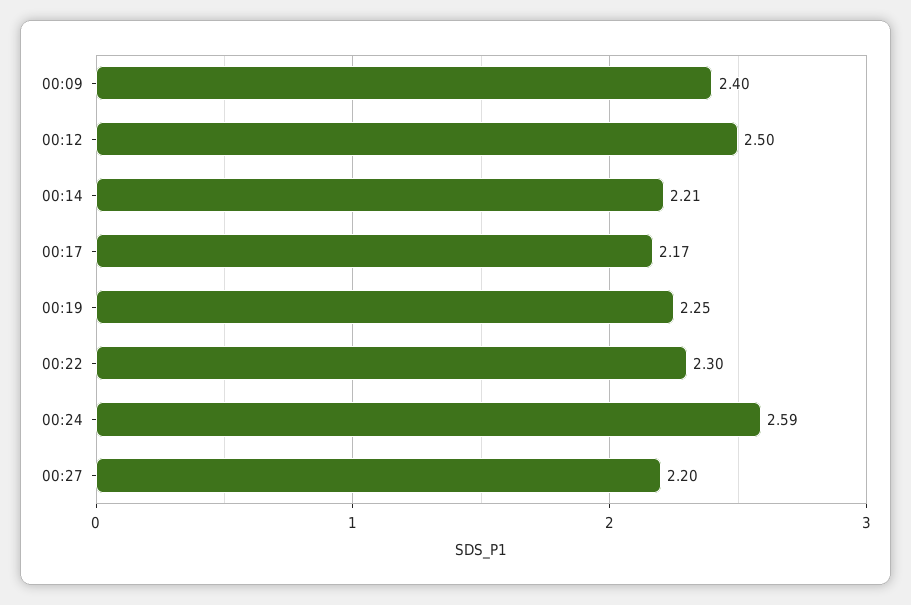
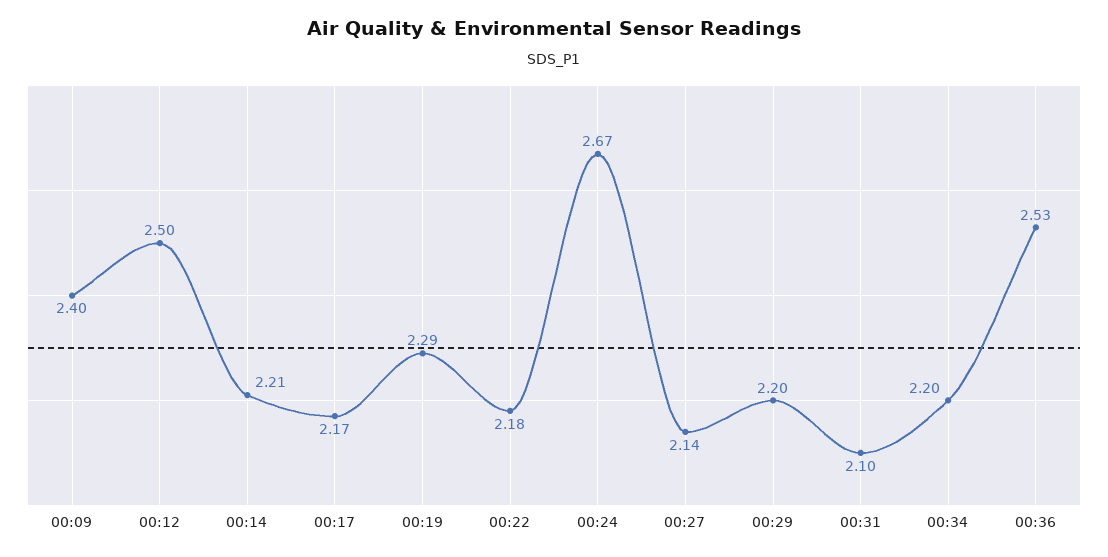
00:19: 2.25 -> 2.29
00:22: 2.3 -> 2.18
00:24: 2.59 -> 2.67
00:27: 2.2 -> 2.14
00:29: none -> 2.2
00:31: none -> 2.1
00:34: none -> 2.2
00:36: none -> 2.53

